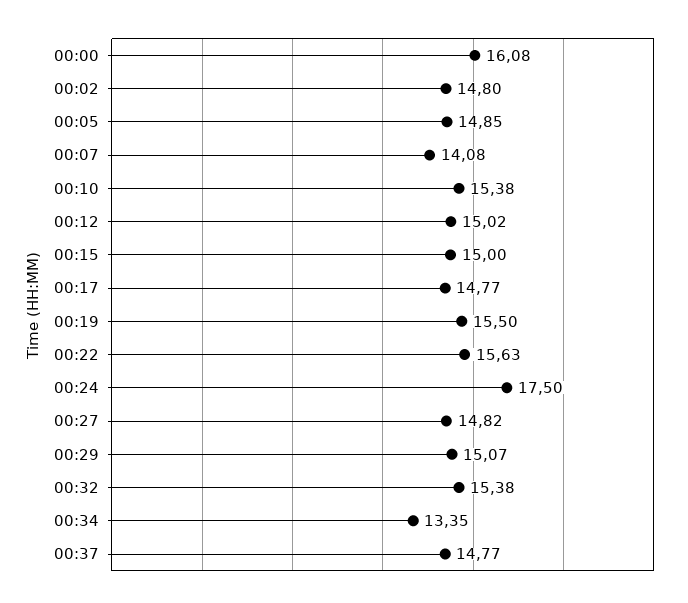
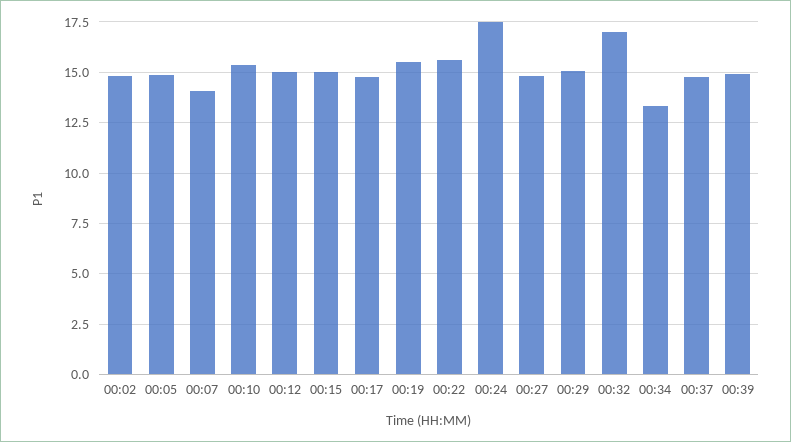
00:00: 16.08 -> none
00:32: 15.38 -> 17
00:39: none -> 15

